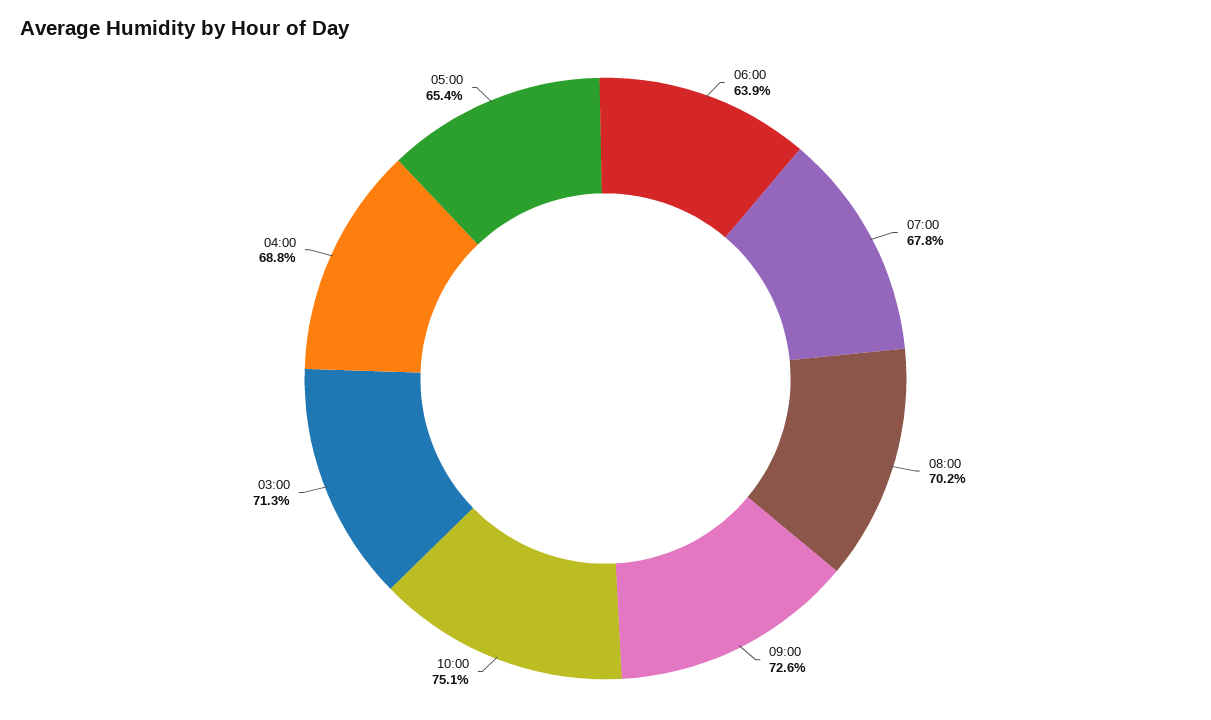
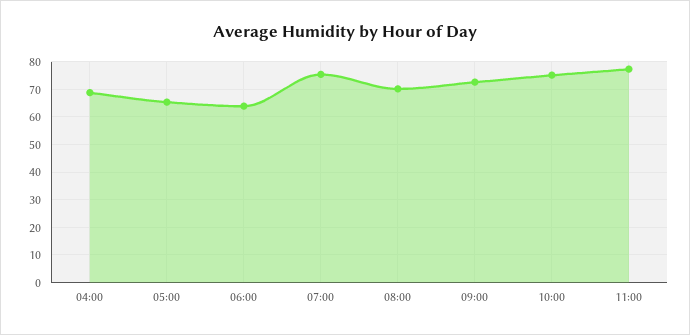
07:00: 67.8 -> 75
03:00: 71.3 -> none
11:00: none -> 77.5

